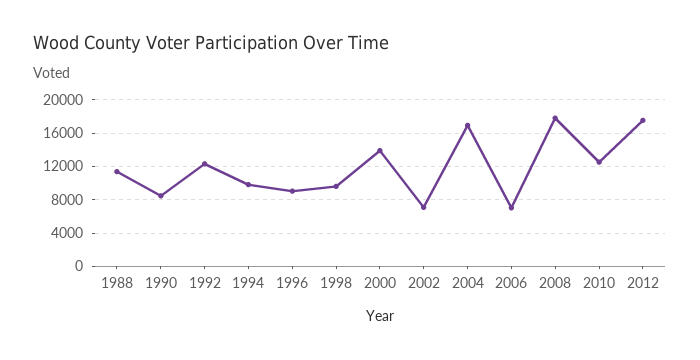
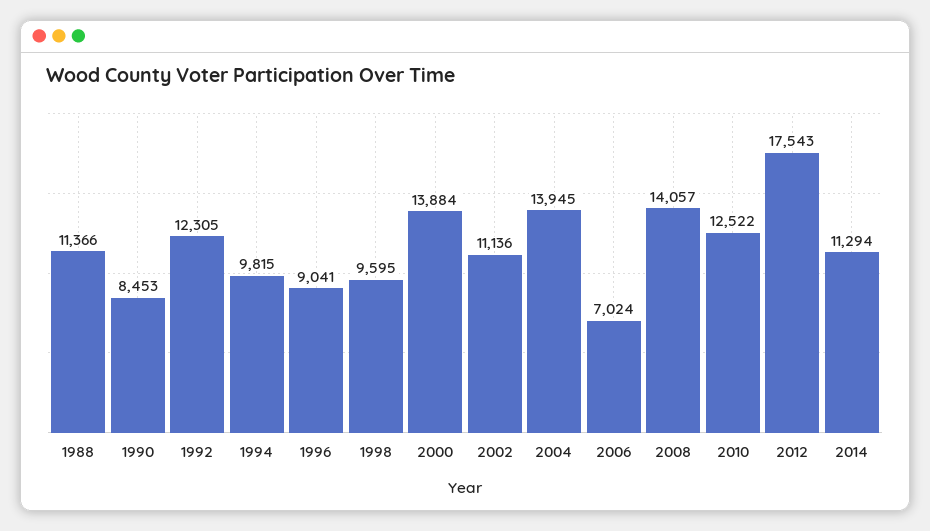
2002: 7000 -> 11136
2004: 17000 -> 13945
2008: 18000 -> 14057
2014: none -> 11294

